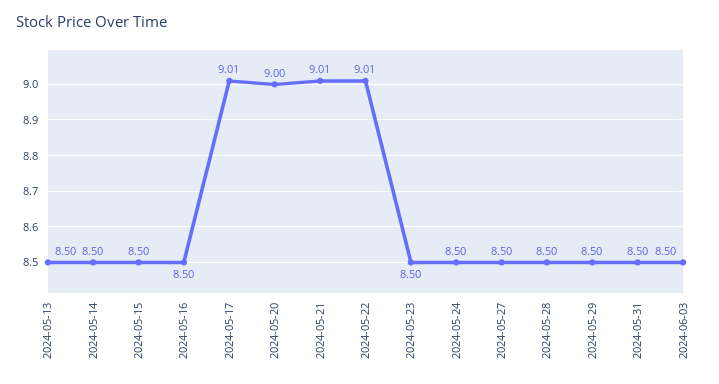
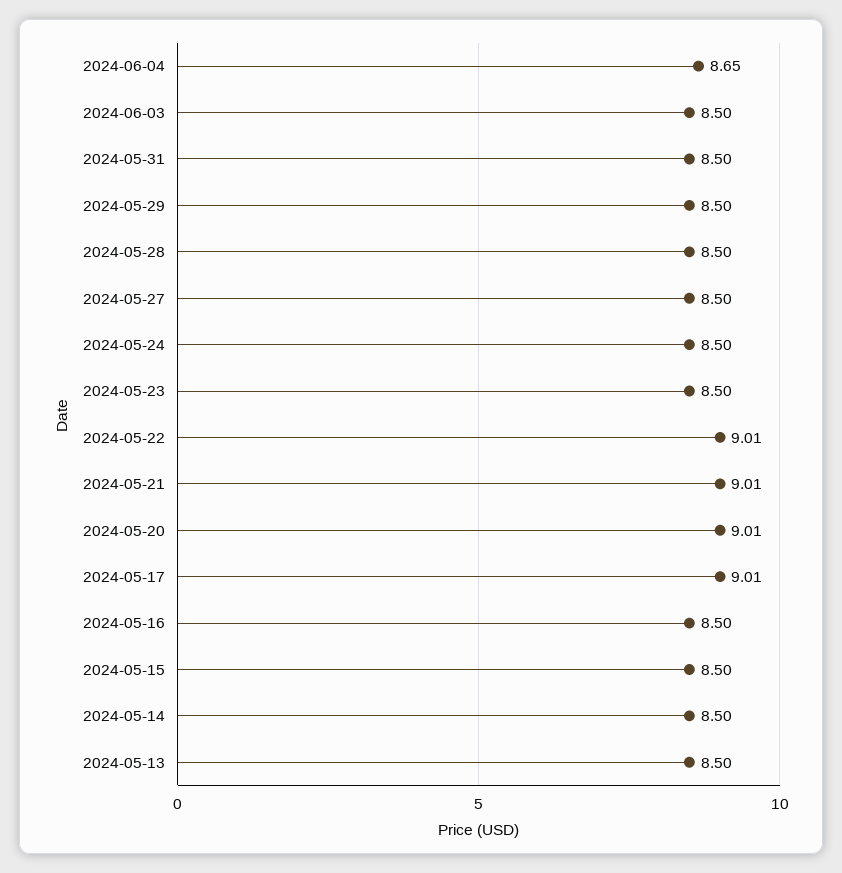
2024-05-20: 9 -> 9.01
2024-06-04: none -> 8.65

